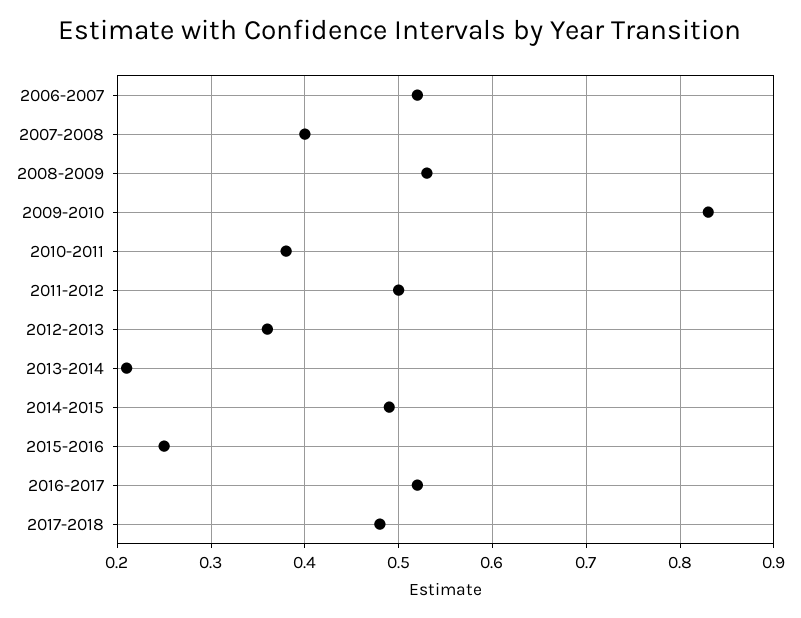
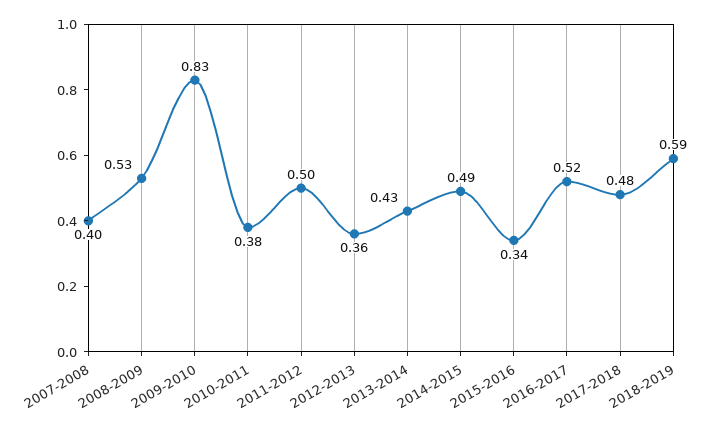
2006-2007: 0.52 -> none
2013-2014: 0.21 -> 0.43
2015-2016: 0.25 -> 0.34
2018-2019: none -> 0.59

